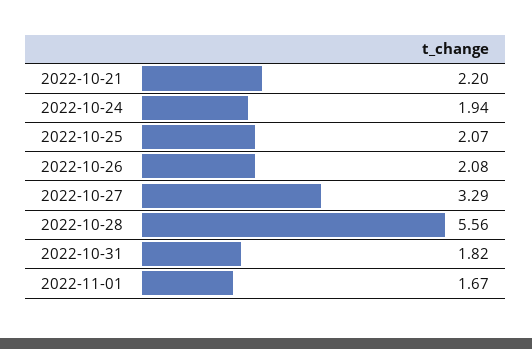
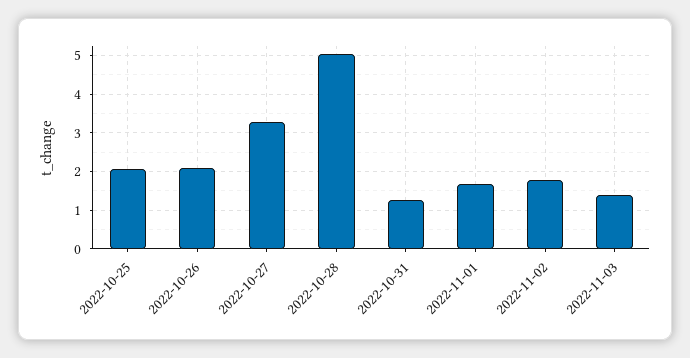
2022-10-21: 2.2 -> none
2022-10-24: 1.94 -> none
2022-10-28: 5.56 -> 5
2022-10-31: 1.82 -> 1.2
2022-11-02: none -> 1.8
2022-11-03: none -> 1.4

